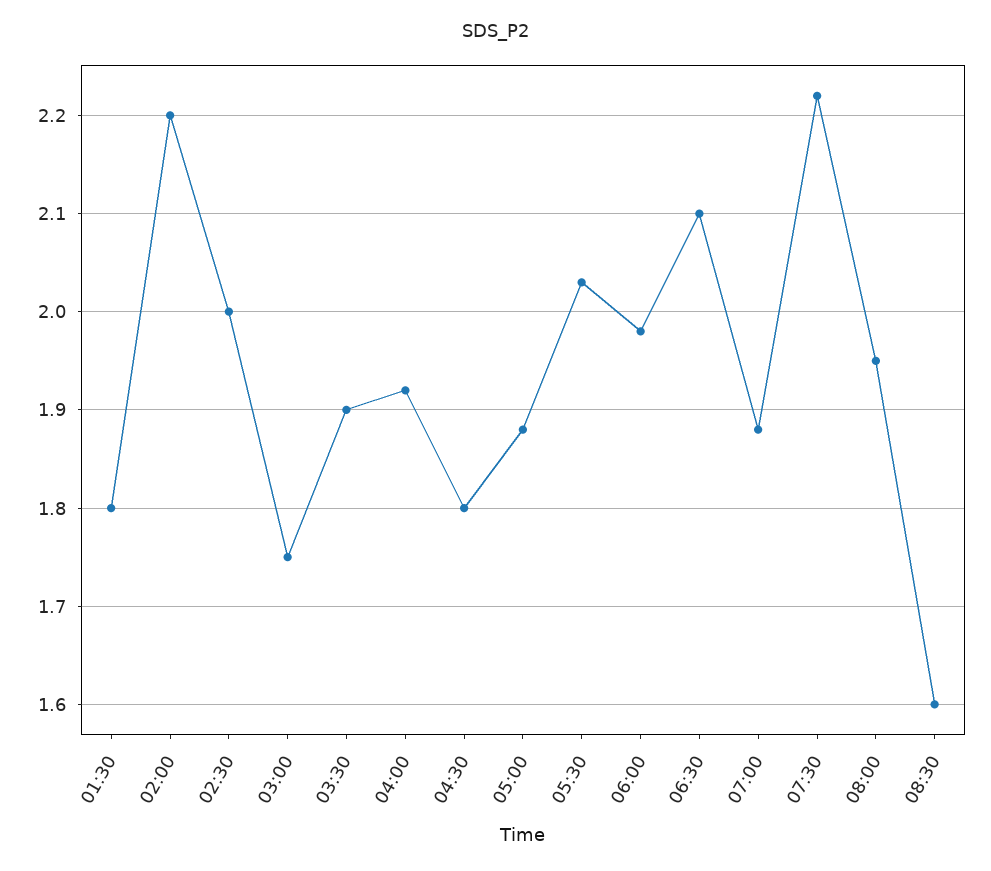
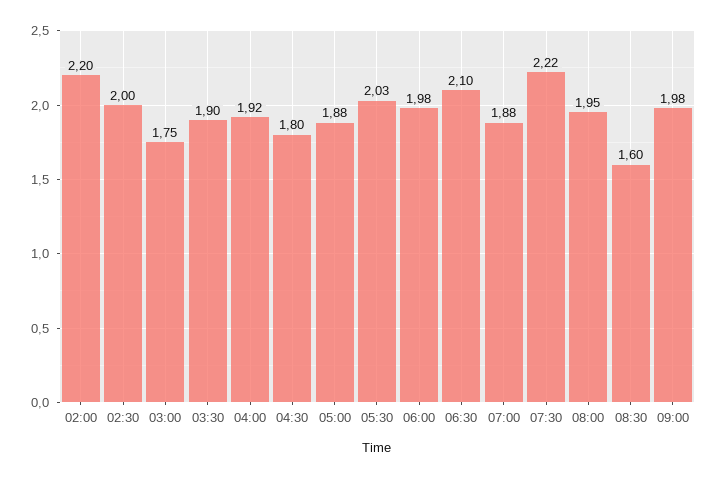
01:30: 1.8 -> none
09:00: none -> 1.98

